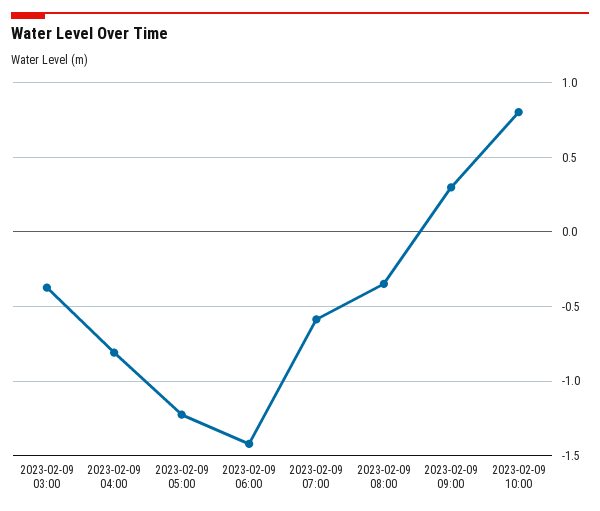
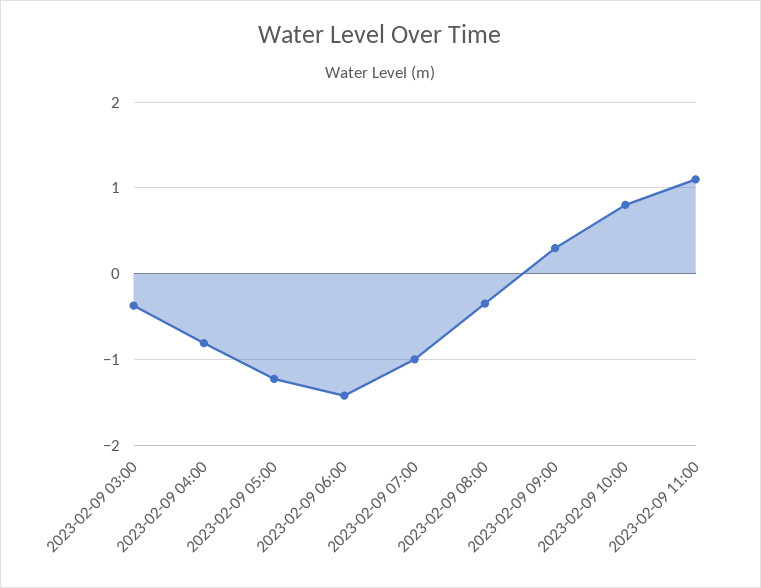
2023-02-09 07:00: -0.6 -> -1
2023-02-09 11:00: none -> 1.1

